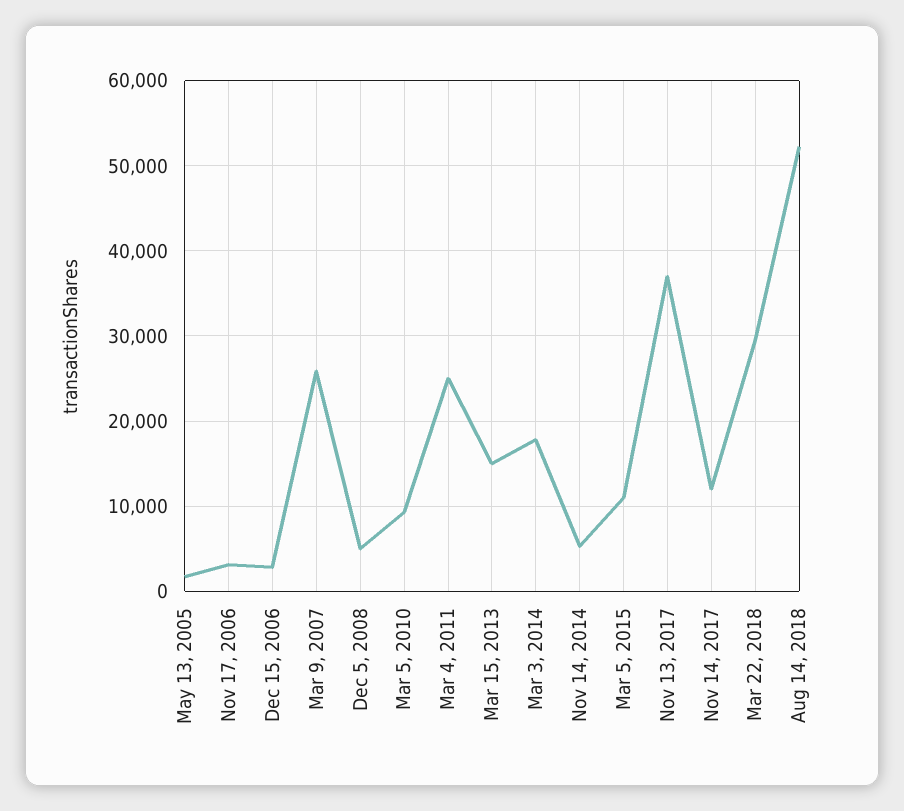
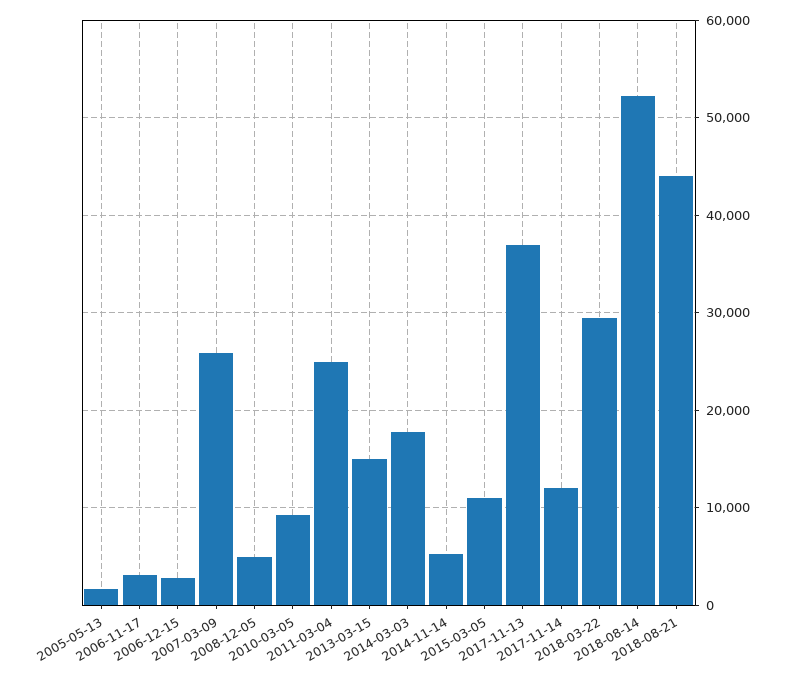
2018-08-21: none -> 44000

